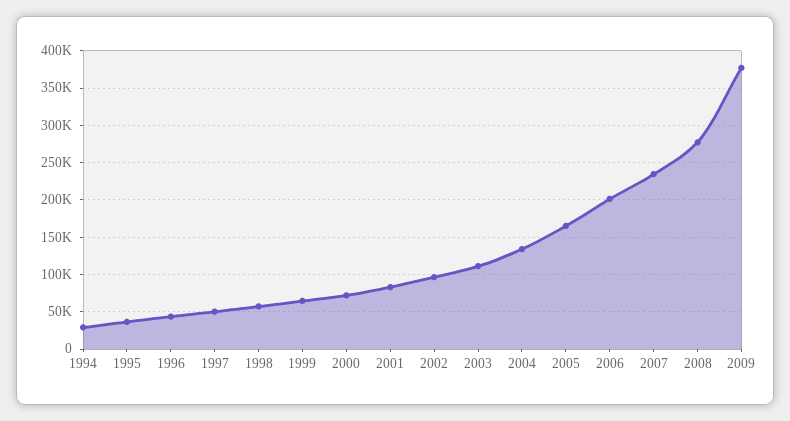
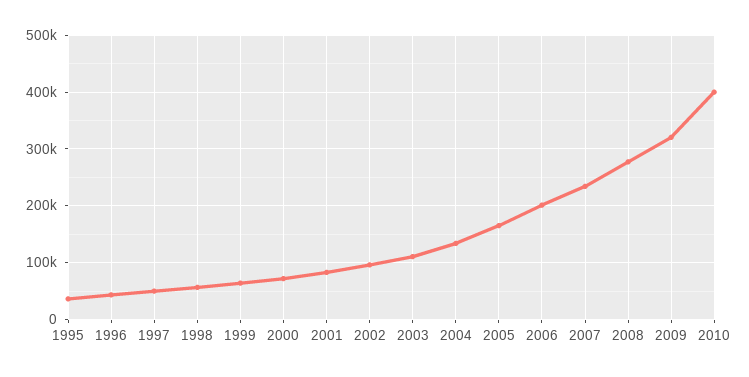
1994: 30000 -> none
2009: 380000 -> 320000
2010: none -> 400000

